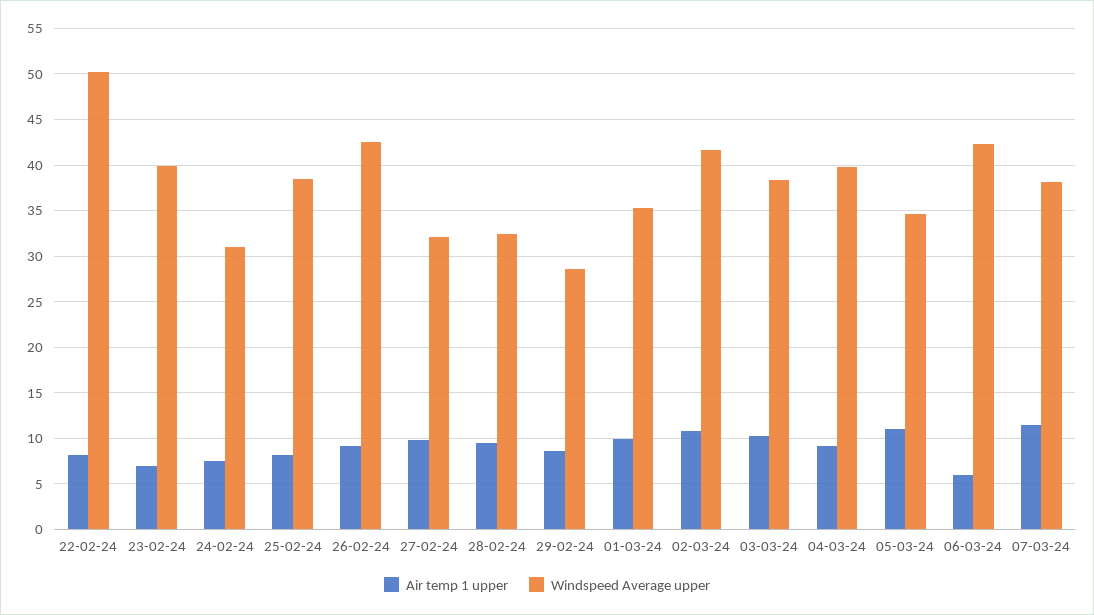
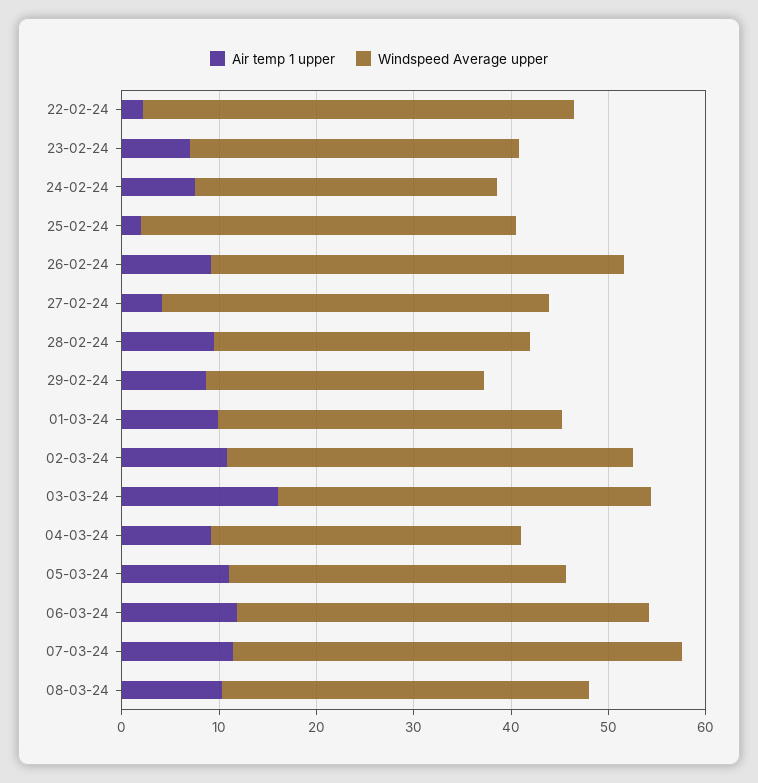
Air temp 1 upper, 22-02-24: 8 -> 2
Windspeed Average upper, 22-02-24: 50 -> 44
Windspeed Average upper, 23-02-24: 40 -> 34
Air temp 1 upper, 25-02-24: 8 -> 2
Air temp 1 upper, 27-02-24: 10 -> 4
Windspeed Average upper, 27-02-24: 32 -> 40
Air temp 1 upper, 03-03-24: 10 -> 16
Windspeed Average upper, 04-03-24: 40 -> 32
Air temp 1 upper, 06-03-24: 6 -> 12
Windspeed Average upper, 07-03-24: 38 -> 46
Air temp 1 upper, 08-03-24: none -> 10
Windspeed Average upper, 08-03-24: none -> 38

